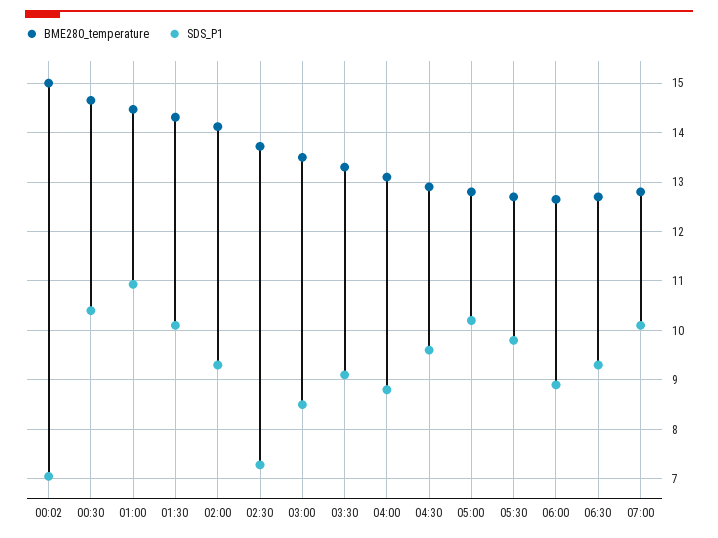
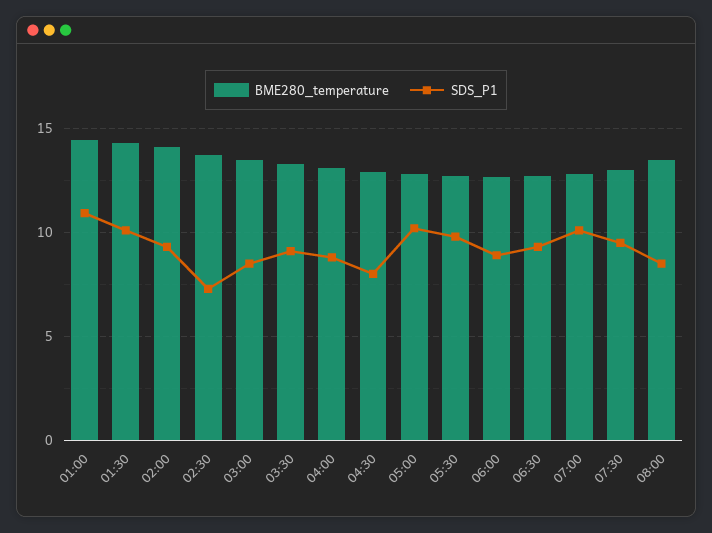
BME280_temperature, 00:02: 15 -> none
SDS_P1, 00:02: 7 -> none
BME280_temperature, 00:30: 14.6 -> none
SDS_P1, 00:30: 10.4 -> none
SDS_P1, 04:30: 9.6 -> 8
BME280_temperature, 07:30: none -> 13
SDS_P1, 07:30: none -> 9.5
BME280_temperature, 08:00: none -> 13.5
SDS_P1, 08:00: none -> 8.5

